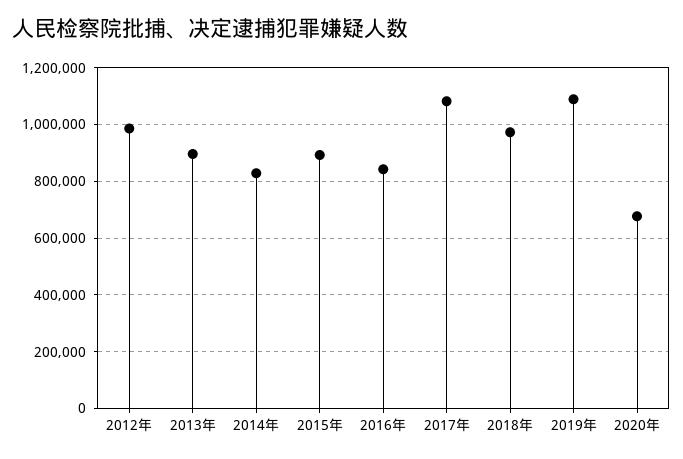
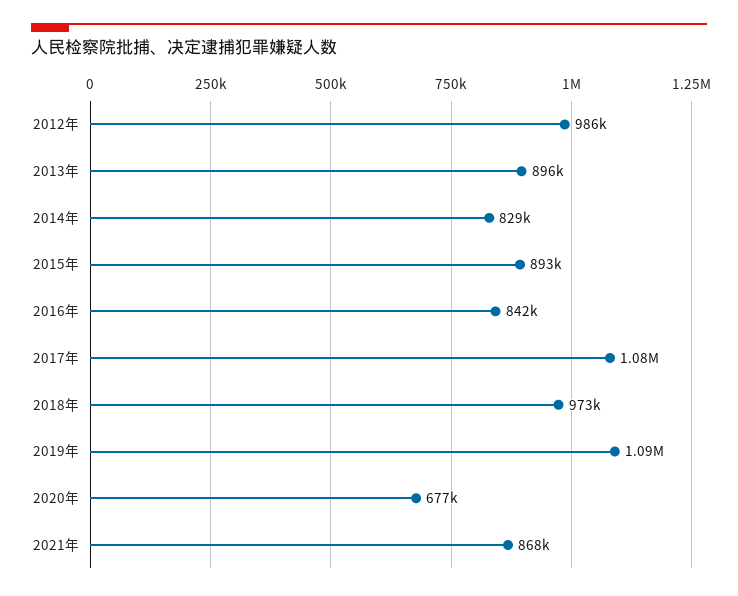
2021年: none -> 868000

